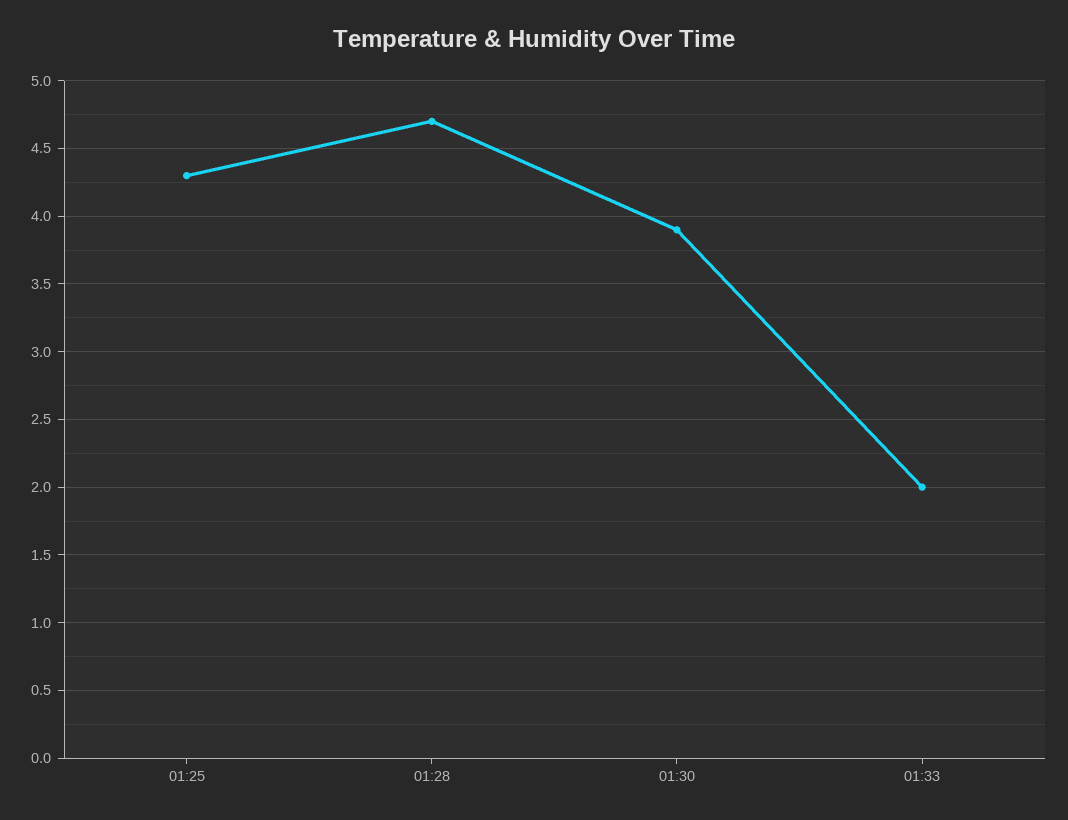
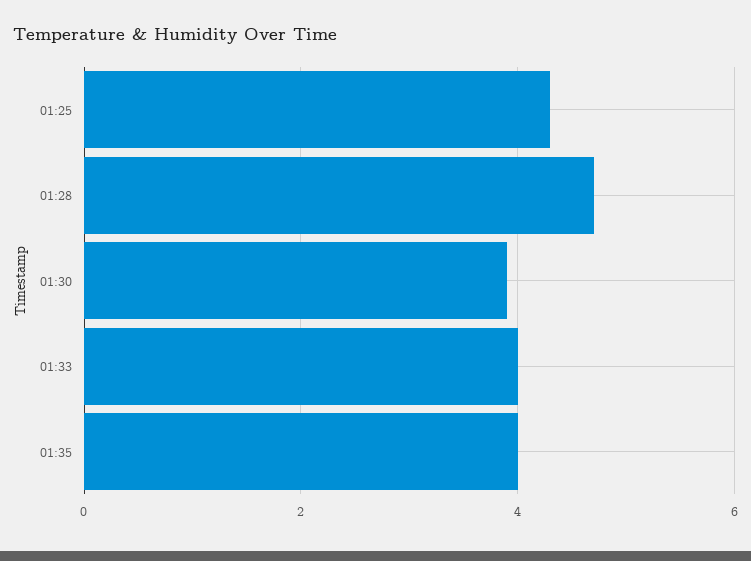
01:33: 2 -> 4
01:35: none -> 4

